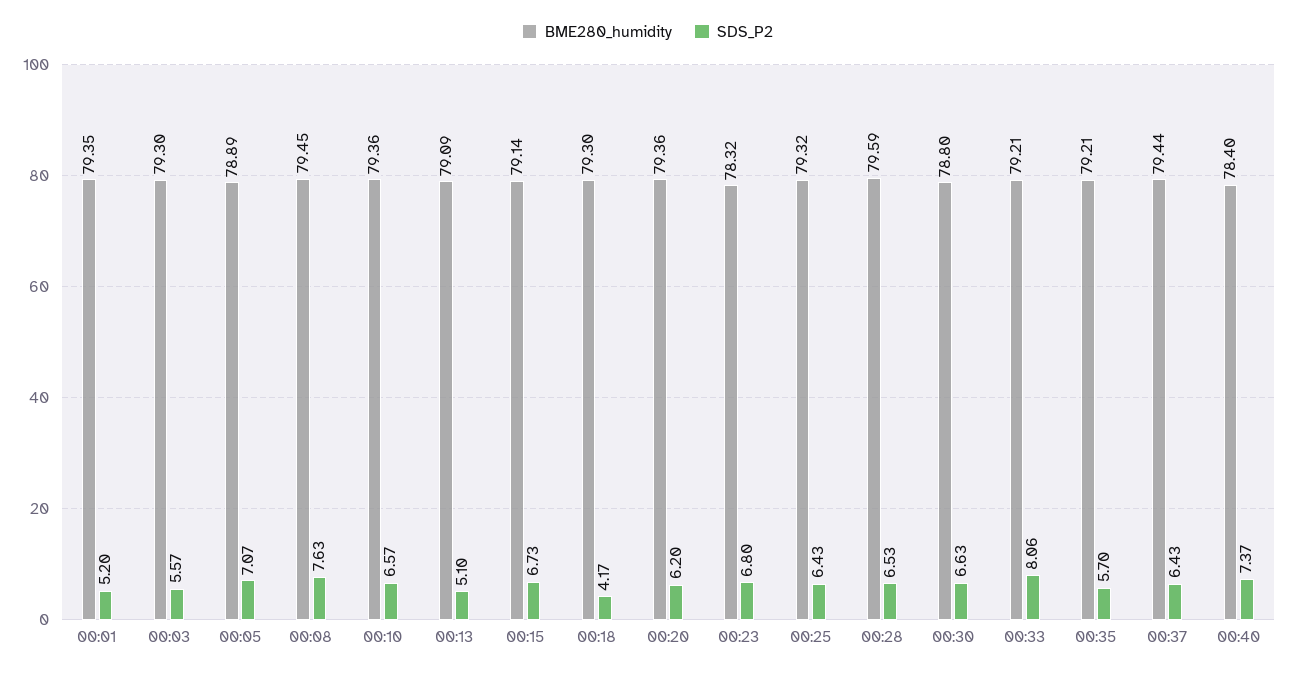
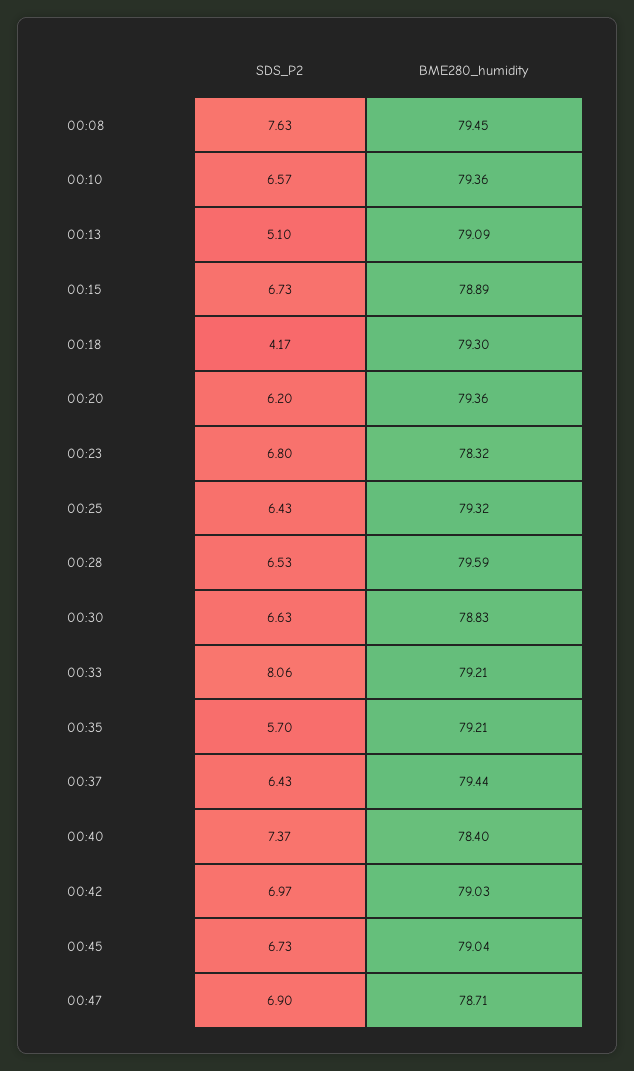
BME280_humidity, 00:01: 79.35 -> none
SDS_P2, 00:01: 5.2 -> none
BME280_humidity, 00:03: 79.3 -> none
SDS_P2, 00:03: 5.57 -> none
BME280_humidity, 00:05: 78.89 -> none
SDS_P2, 00:05: 7.07 -> none
BME280_humidity, 00:15: 79.14 -> 78.89
BME280_humidity, 00:30: 78.8 -> 78.83
SDS_P2, 00:42: none -> 6.97
BME280_humidity, 00:42: none -> 79.03
SDS_P2, 00:45: none -> 6.73
BME280_humidity, 00:45: none -> 79.04
SDS_P2, 00:47: none -> 6.9
BME280_humidity, 00:47: none -> 78.71

